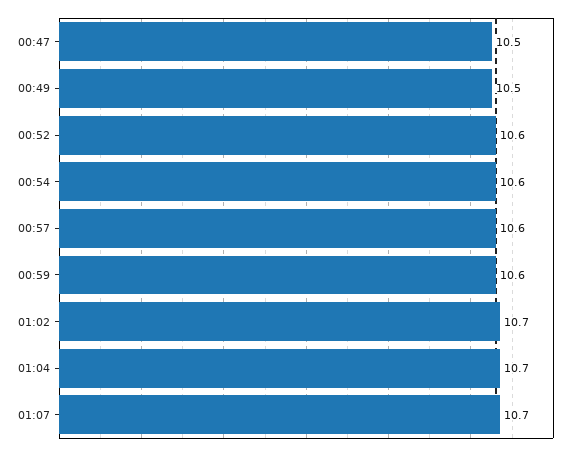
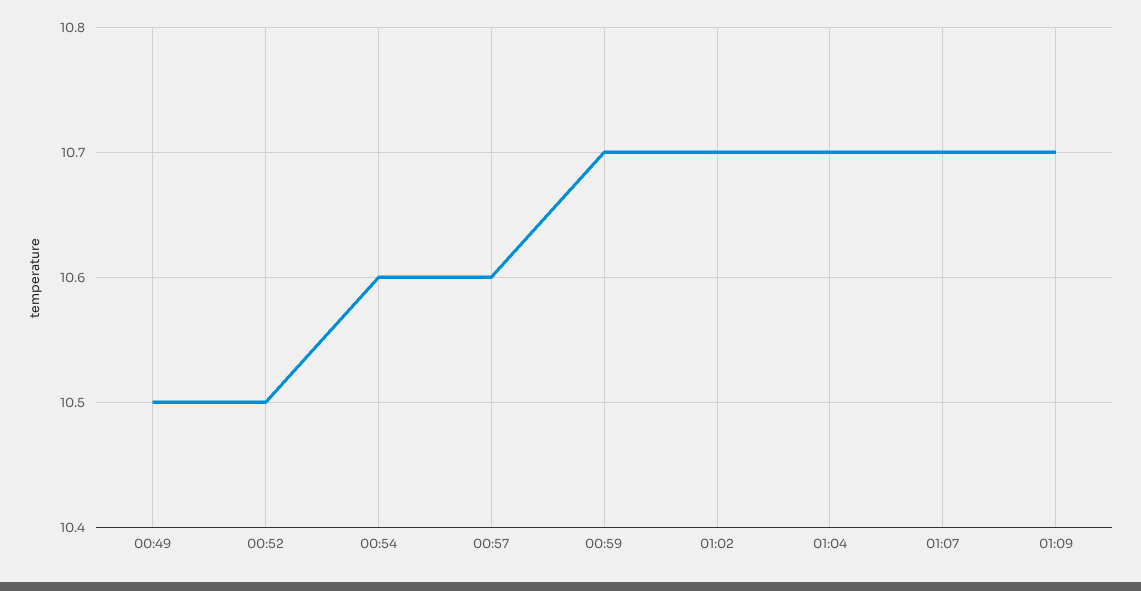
00:47: 10.5 -> none
00:52: 10.6 -> 10.5
00:59: 10.6 -> 10.7
01:09: none -> 10.7

